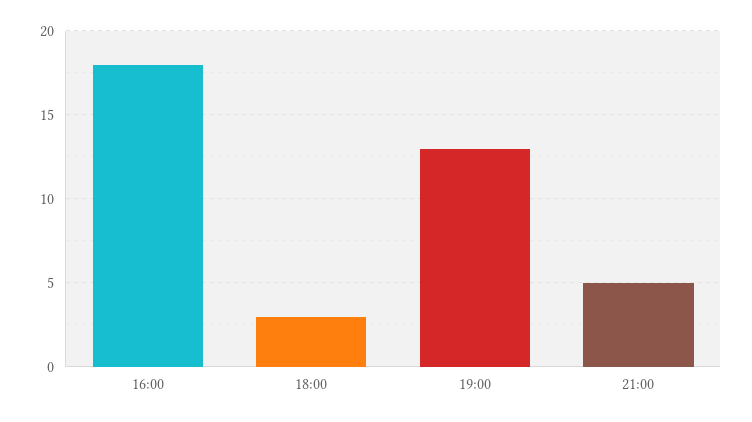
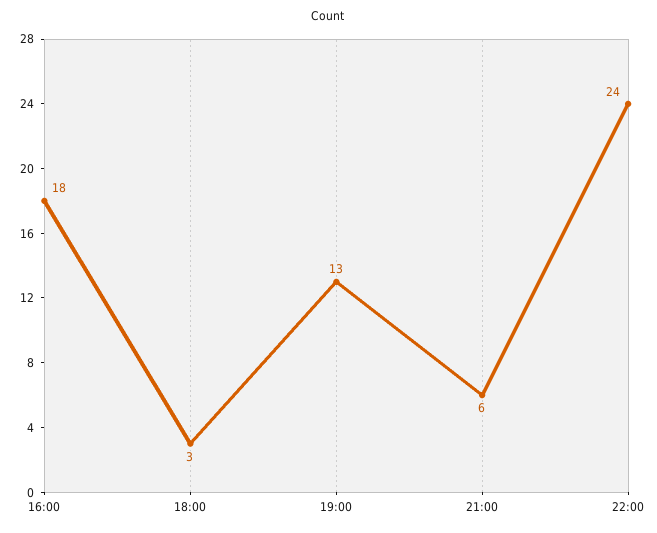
21:00: 5 -> 6
22:00: none -> 24

